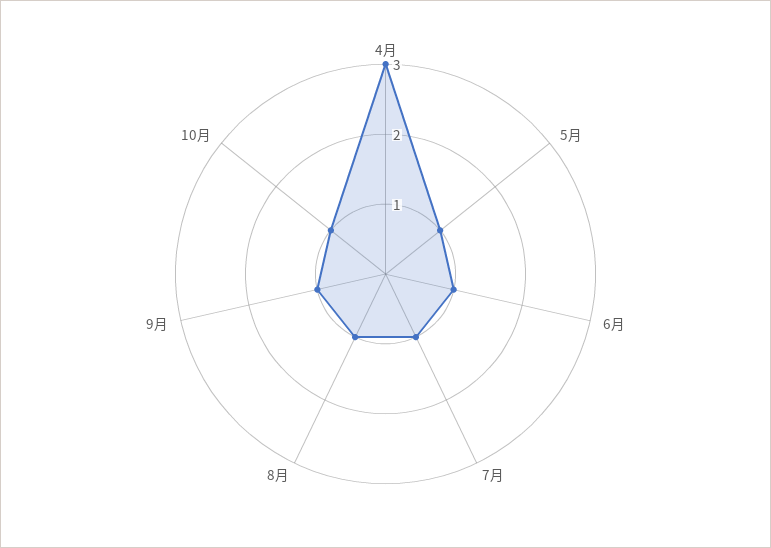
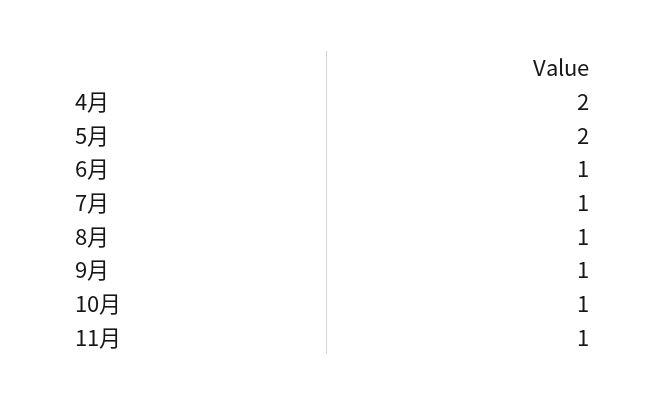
4月: 3 -> 2
5月: 1 -> 2
11月: none -> 1

